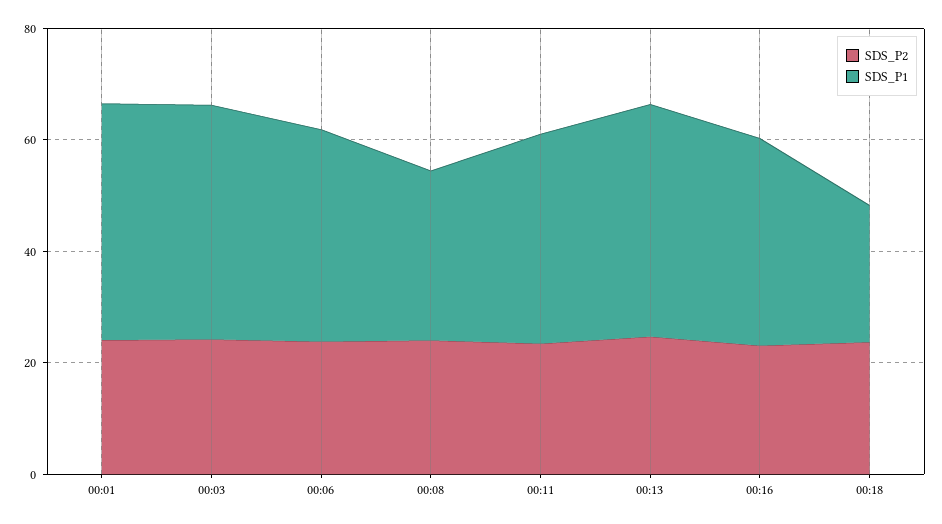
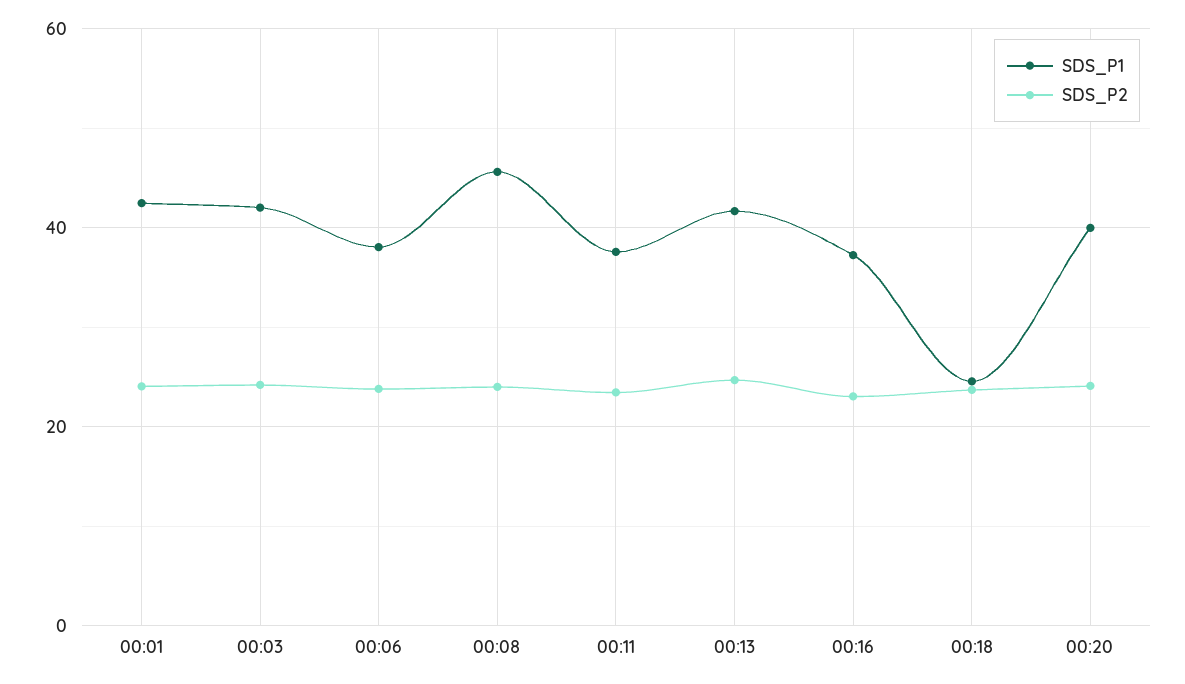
SDS_P1, 00:08: 30 -> 46
SDS_P1, 00:20: none -> 40
SDS_P2, 00:20: none -> 24

